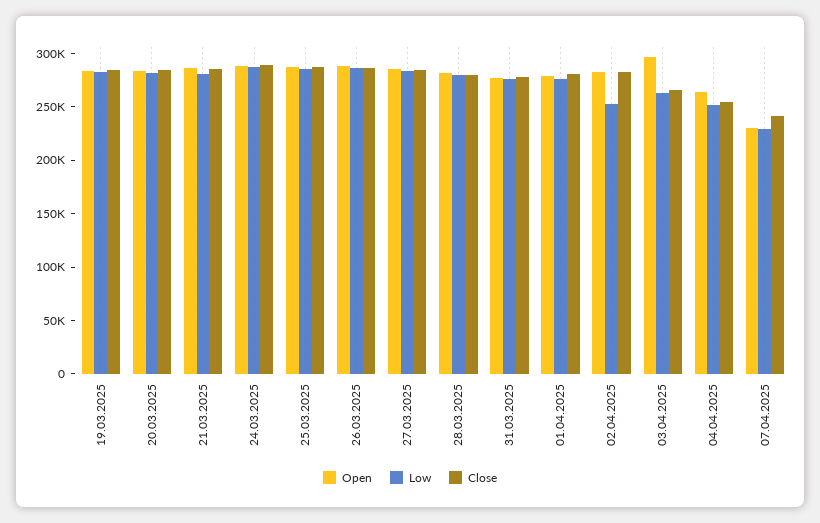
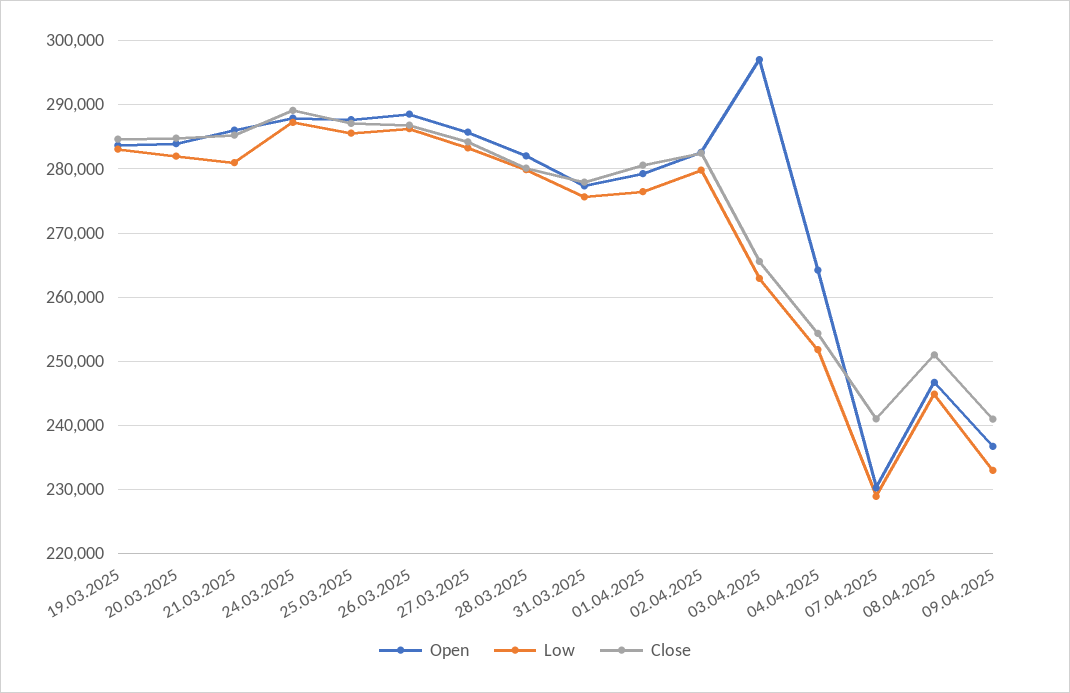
Low, 02.04.2025: 250000 -> 280000
Open, 08.04.2025: none -> 247000
Low, 08.04.2025: none -> 245000
Close, 08.04.2025: none -> 251000
Open, 09.04.2025: none -> 237000
Low, 09.04.2025: none -> 233000
Close, 09.04.2025: none -> 241000

